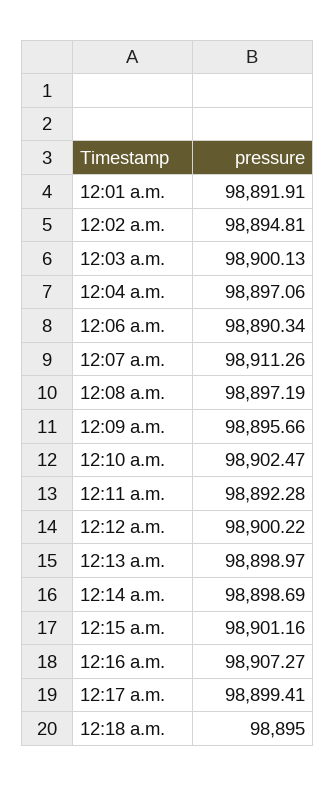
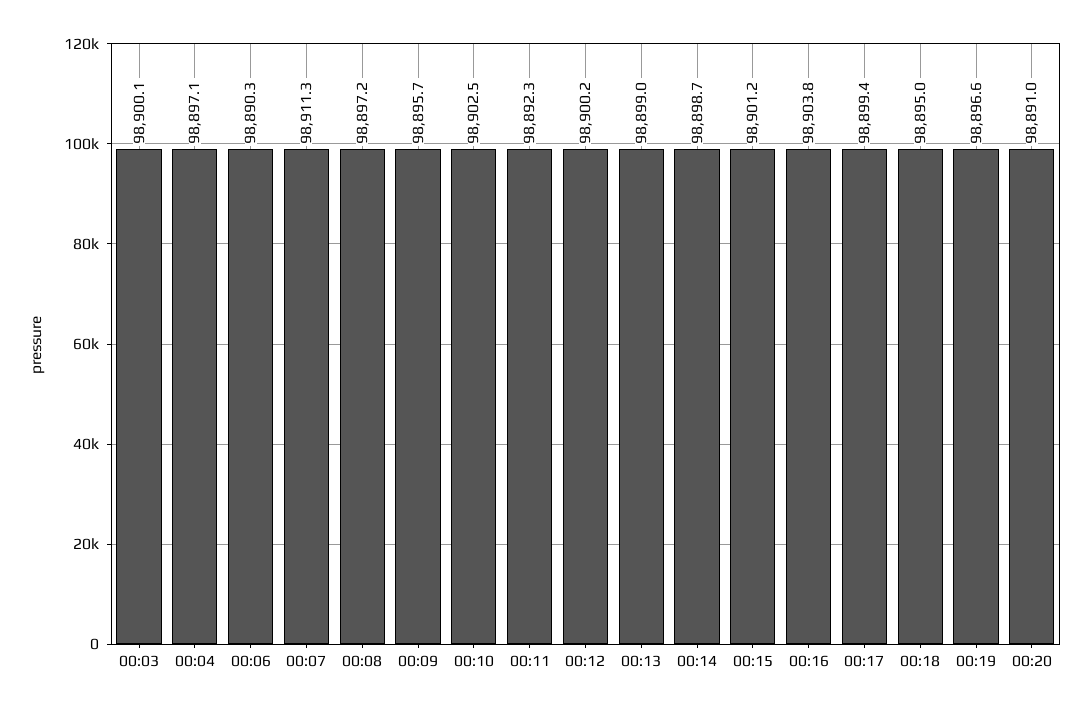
12:01 a.m.: 98891.91 -> none
12:02 a.m.: 98894.81 -> none
12:16 a.m.: 98907.27 -> 98903.8
00:19: none -> 98896.6
00:20: none -> 98891

